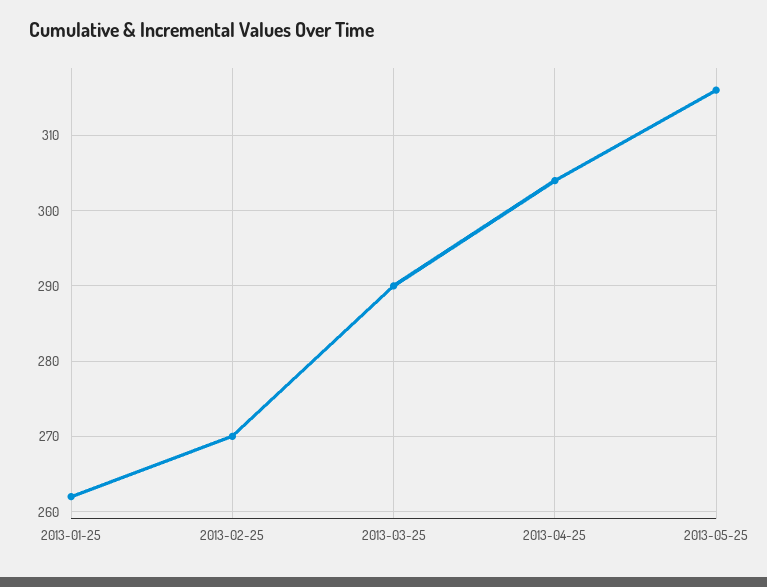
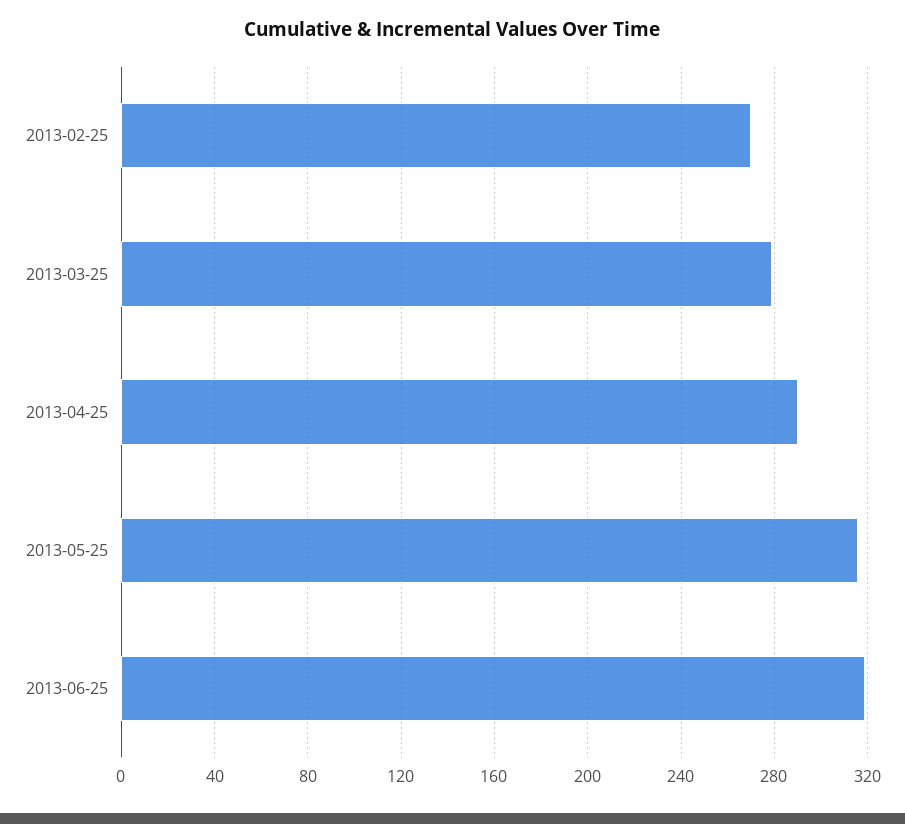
2013-01-25: 262 -> none
2013-03-25: 290 -> 280
2013-04-25: 304 -> 290
2013-06-25: none -> 320

